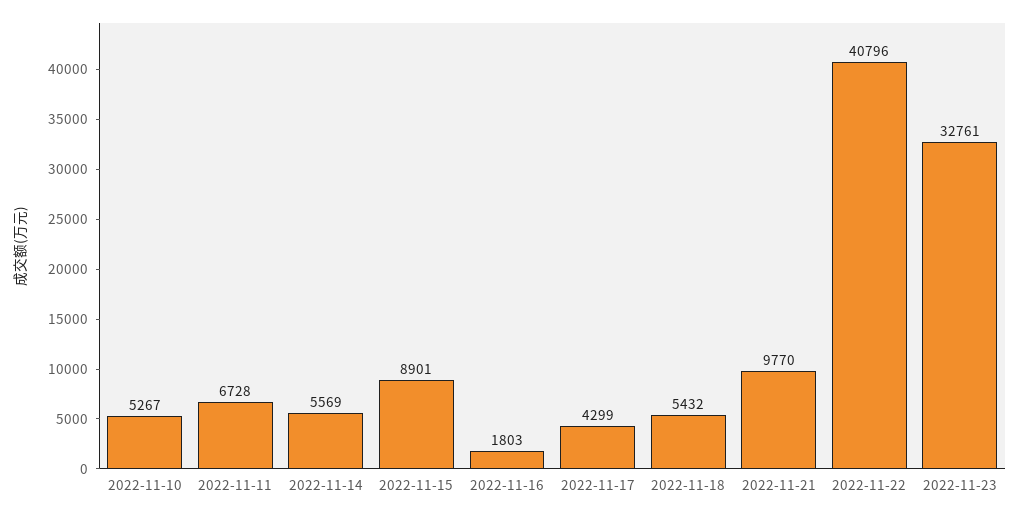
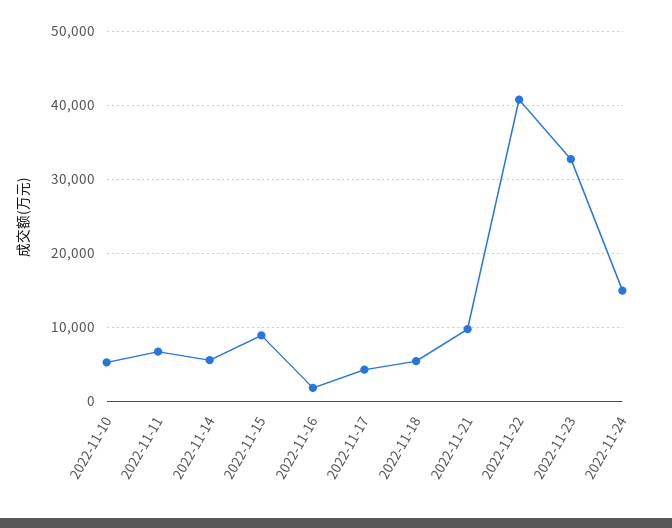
2022-11-24: none -> 15000

